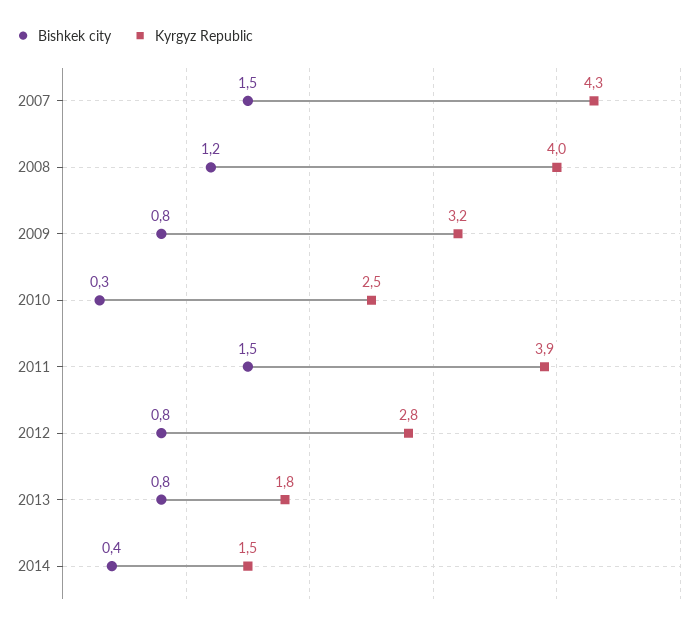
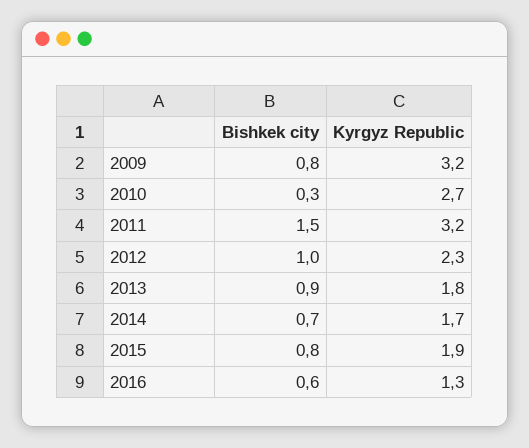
Bishkek city, 2007: 1.5 -> none
Kyrgyz Republic, 2007: 4.3 -> none
Bishkek city, 2008: 1.2 -> none
Kyrgyz Republic, 2008: 4 -> none
Kyrgyz Republic, 2010: 2.5 -> 2.7
Kyrgyz Republic, 2011: 3.9 -> 3.2
Bishkek city, 2012: 0.8 -> 1
Kyrgyz Republic, 2012: 2.8 -> 2.3
Bishkek city, 2013: 0.8 -> 0.9
Bishkek city, 2014: 0.4 -> 0.7
Kyrgyz Republic, 2014: 1.5 -> 1.7
Bishkek city, 2015: none -> 0.8
Kyrgyz Republic, 2015: none -> 1.9
Bishkek city, 2016: none -> 0.6
Kyrgyz Republic, 2016: none -> 1.3

